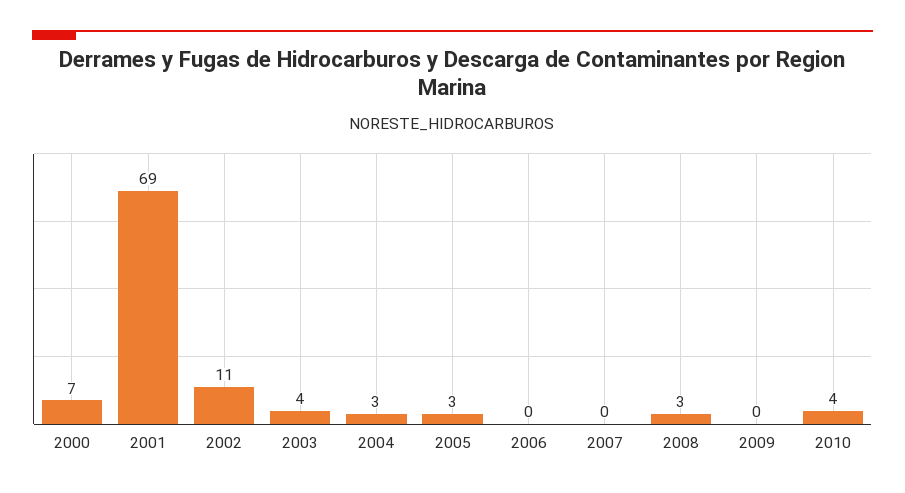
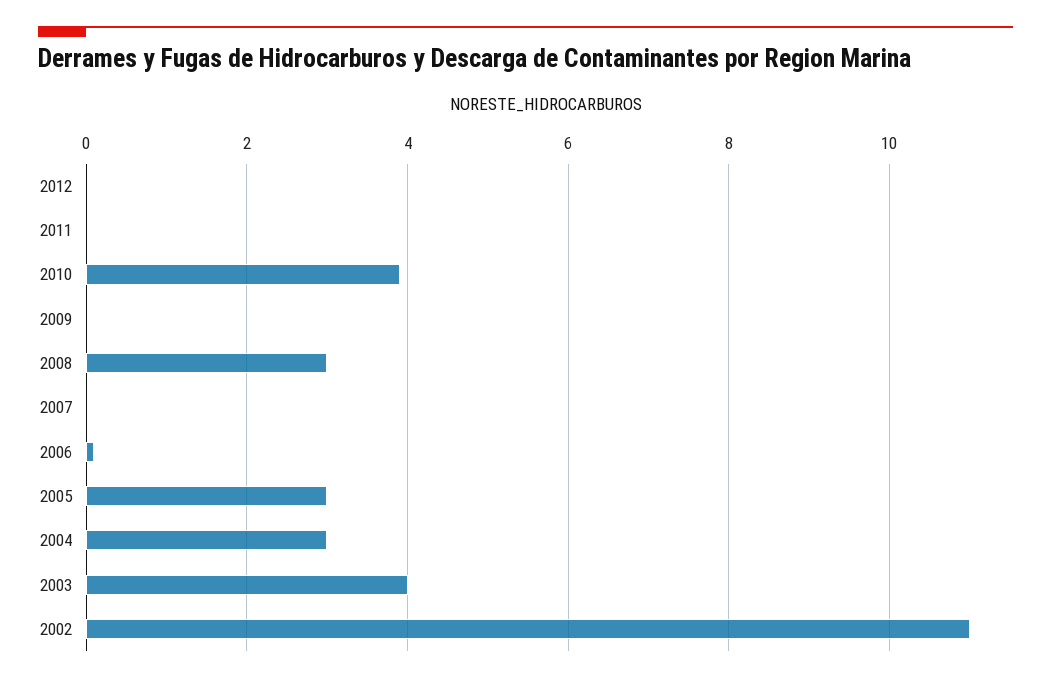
2000: 7 -> none
2001: 69 -> none
2012: none -> 0
2011: none -> 0

